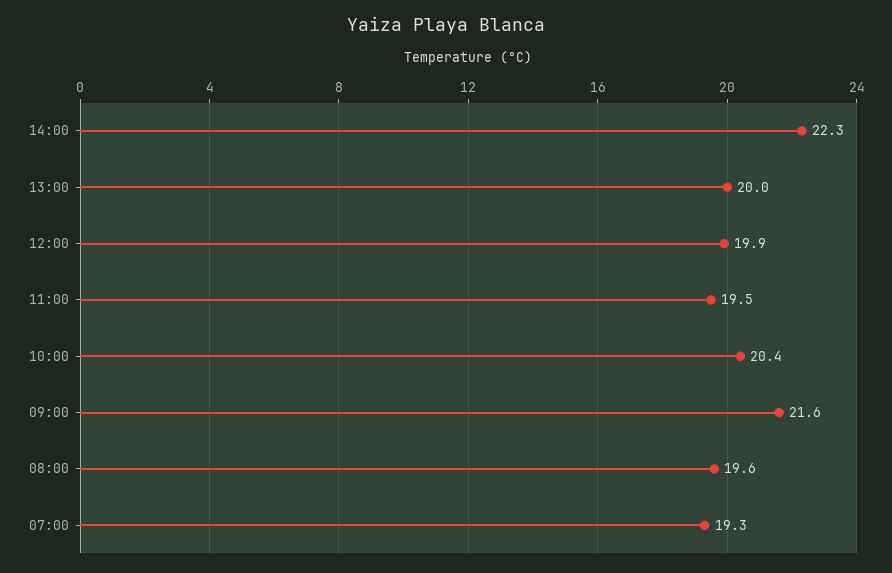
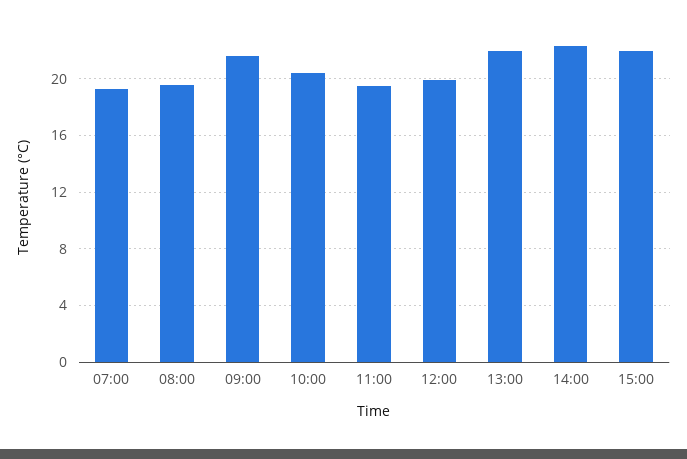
13:00: 20 -> 22
15:00: none -> 22

